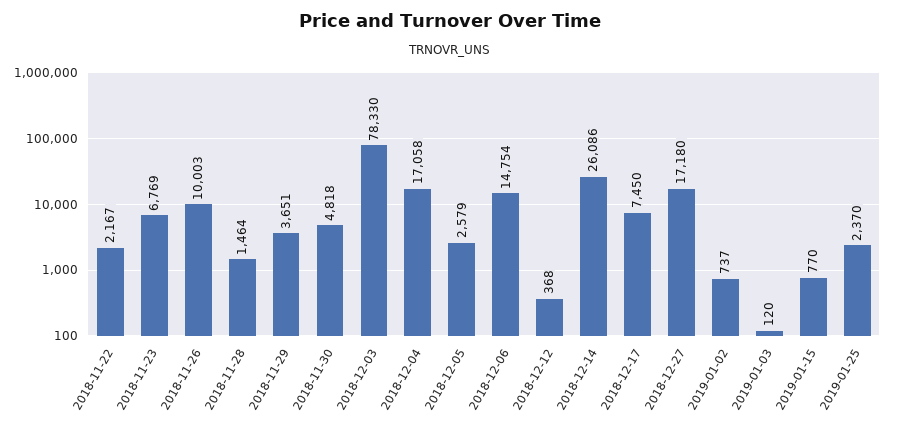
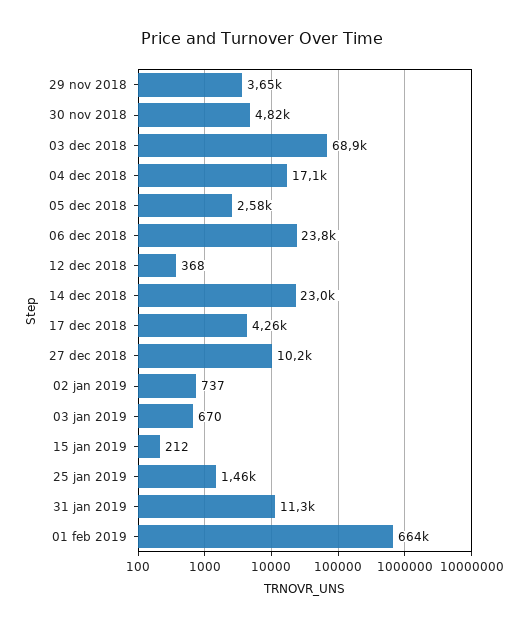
2018-11-22: 2167 -> none
2018-11-23: 6769 -> none
2018-11-26: 10003 -> none
2018-11-28: 1464 -> none
2018-12-03: 78330 -> 68900
2018-12-06: 14754 -> 23800
2018-12-14: 26086 -> 23000
2018-12-17: 7450 -> 4260
2018-12-27: 17180 -> 10200
2019-01-03: 120 -> 670
2019-01-15: 770 -> 212
2019-01-25: 2370 -> 1460
31 jan 2019: none -> 11300
01 feb 2019: none -> 664000

